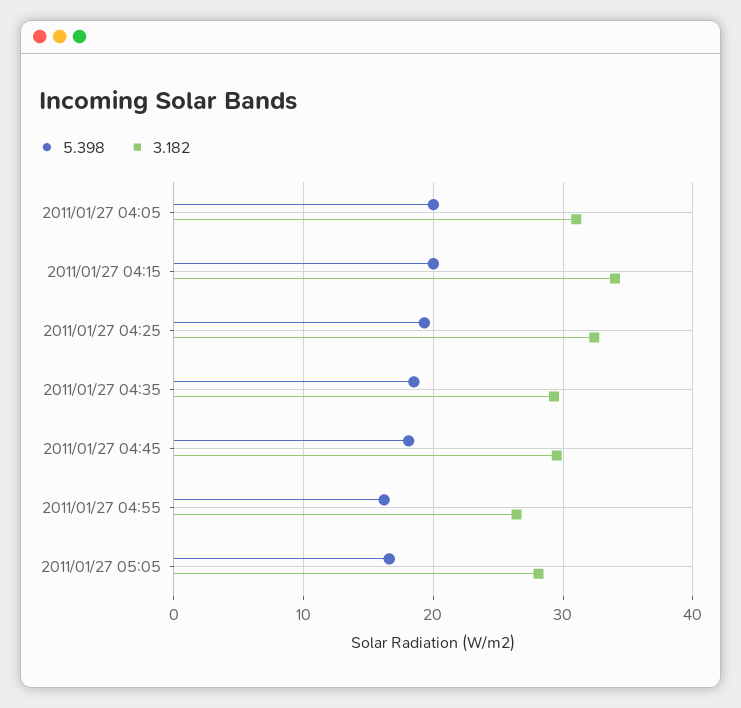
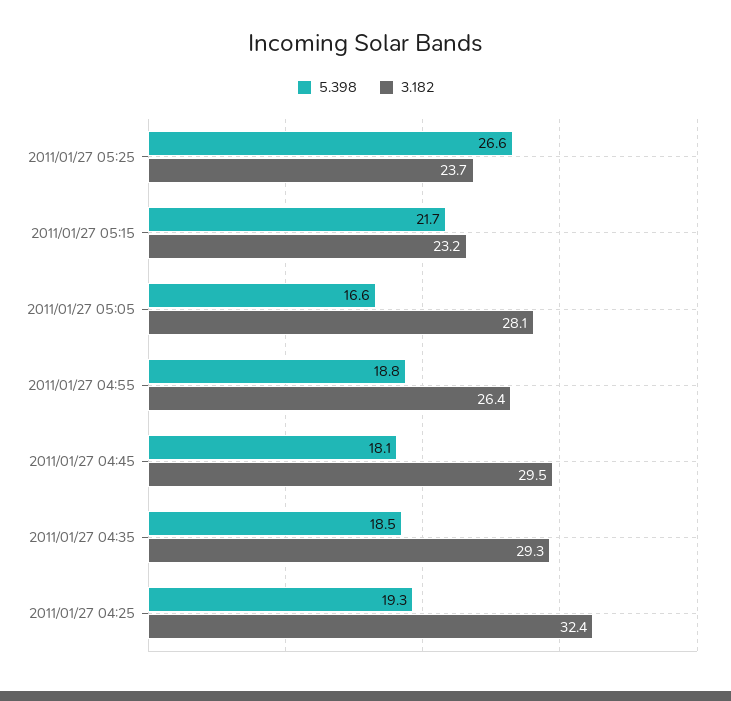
5.398, 2011/01/27 04:05: 20 -> none
3.182, 2011/01/27 04:05: 31 -> none
5.398, 2011/01/27 04:15: 20 -> none
3.182, 2011/01/27 04:15: 34 -> none
5.398, 2011/01/27 04:55: 16 -> 18.8
5.398, 2011/01/27 05:25: none -> 26.6
3.182, 2011/01/27 05:25: none -> 23.7
5.398, 2011/01/27 05:15: none -> 21.7
3.182, 2011/01/27 05:15: none -> 23.2

